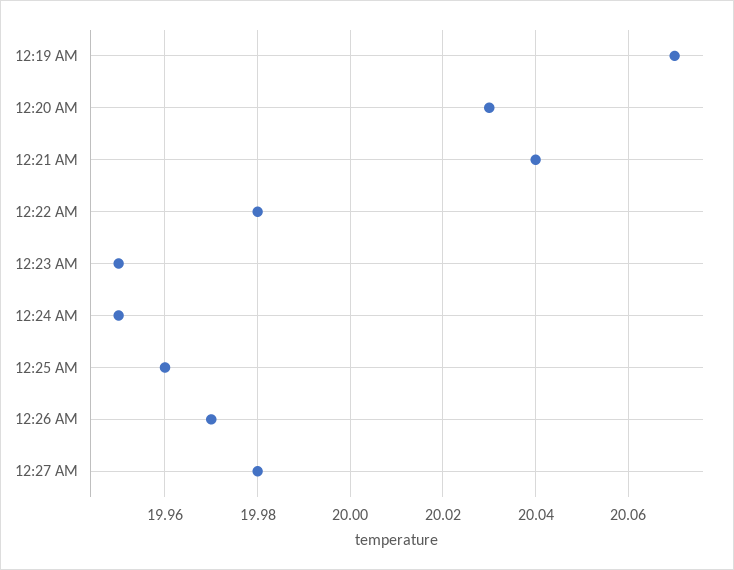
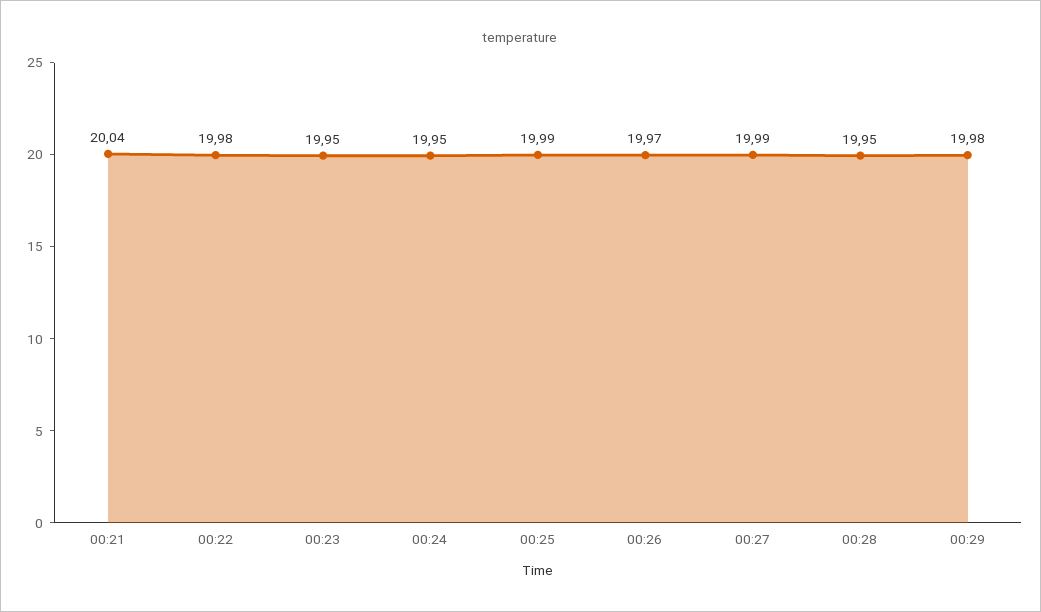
12:19 AM: 20.07 -> none
12:20 AM: 20.03 -> none
12:25 AM: 19.96 -> 19.99
12:27 AM: 19.98 -> 19.99
00:28: none -> 19.95
00:29: none -> 19.98

